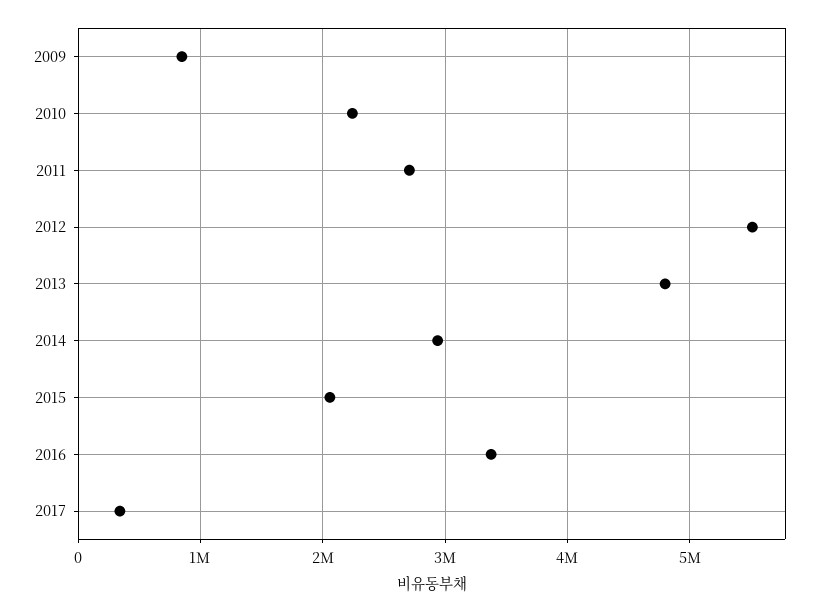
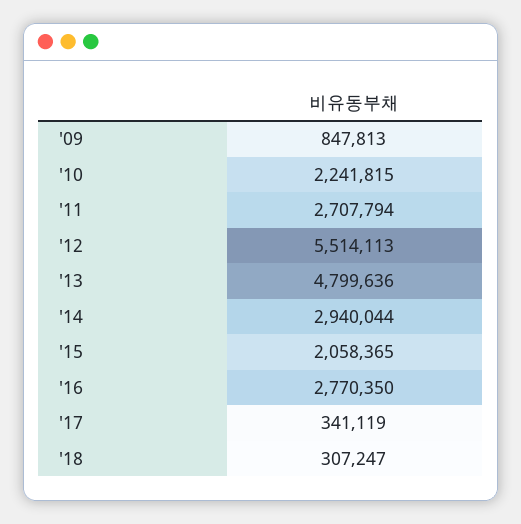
2016: 3400000 -> 2770350
'18: none -> 307247

